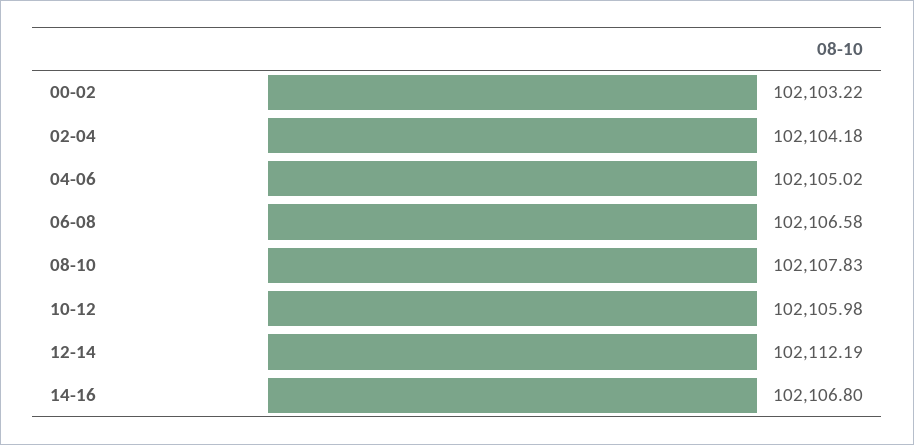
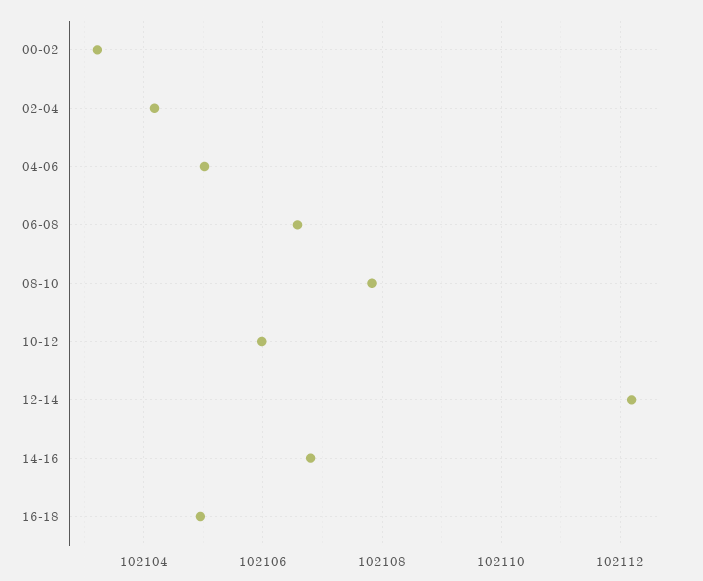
16-18: none -> 102105

